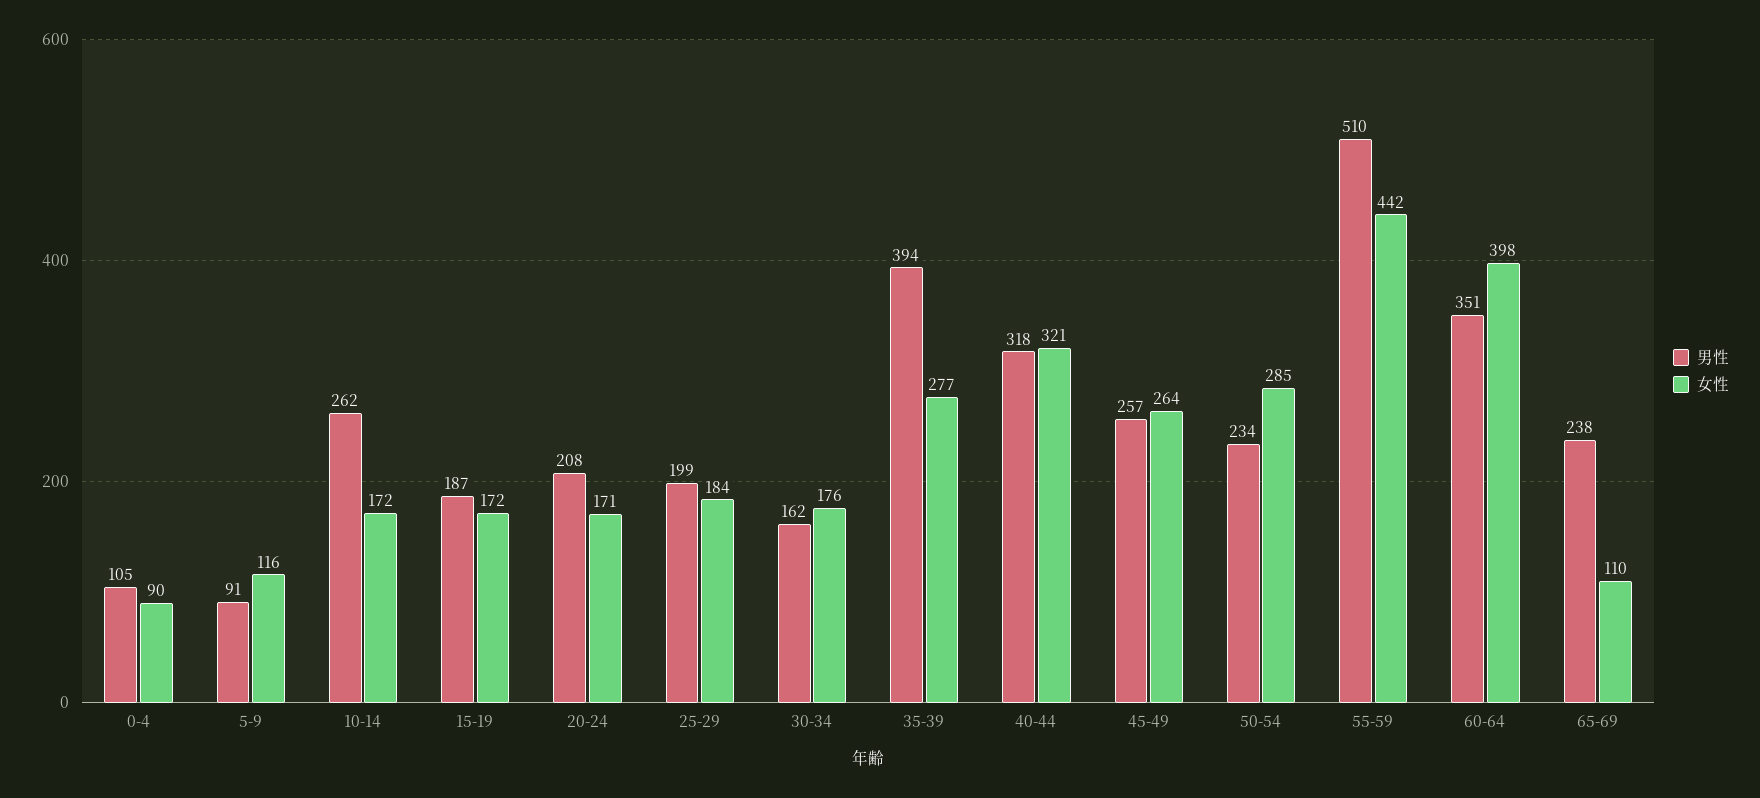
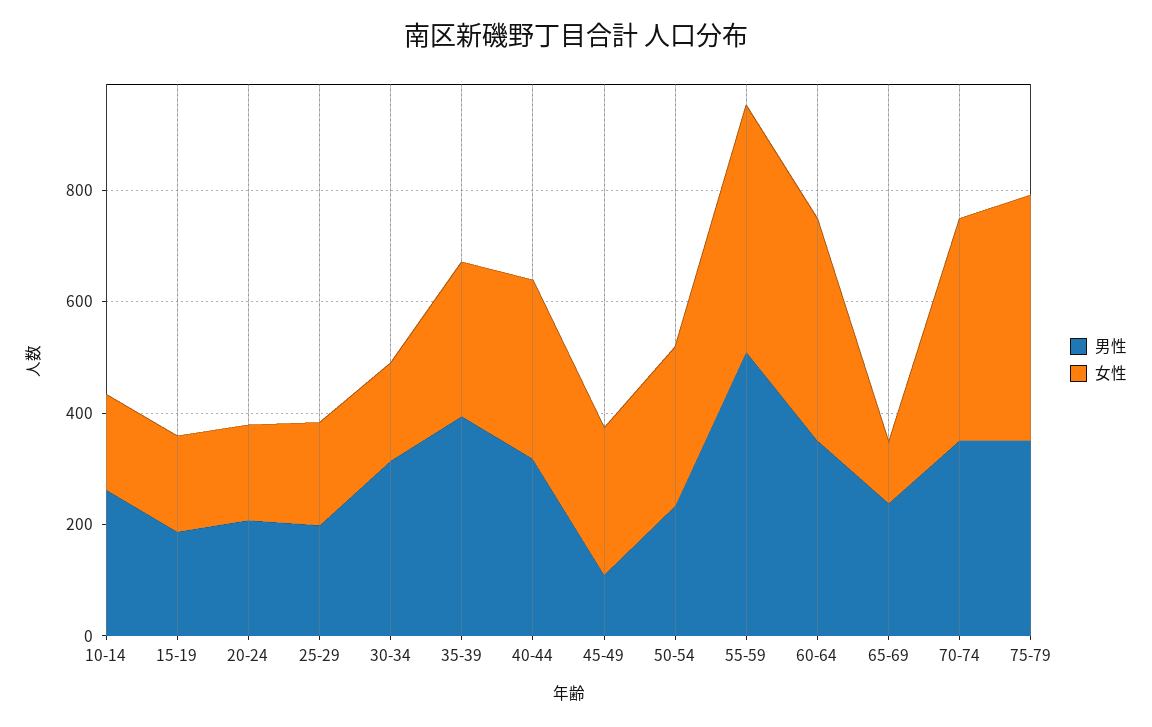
男性, 0-4: 105 -> none
女性, 0-4: 90 -> none
男性, 5-9: 91 -> none
女性, 5-9: 116 -> none
男性, 30-34: 162 -> 300
男性, 45-49: 257 -> 100
男性, 70-74: none -> 350
女性, 70-74: none -> 400
男性, 75-79: none -> 350
女性, 75-79: none -> 450

